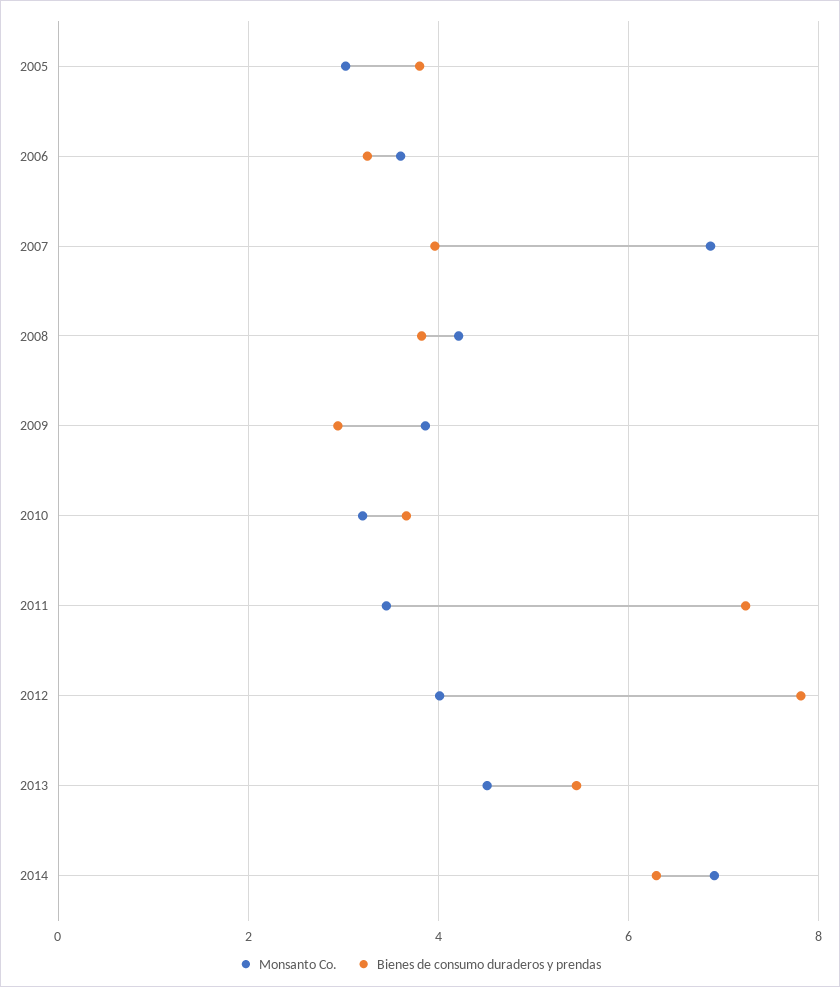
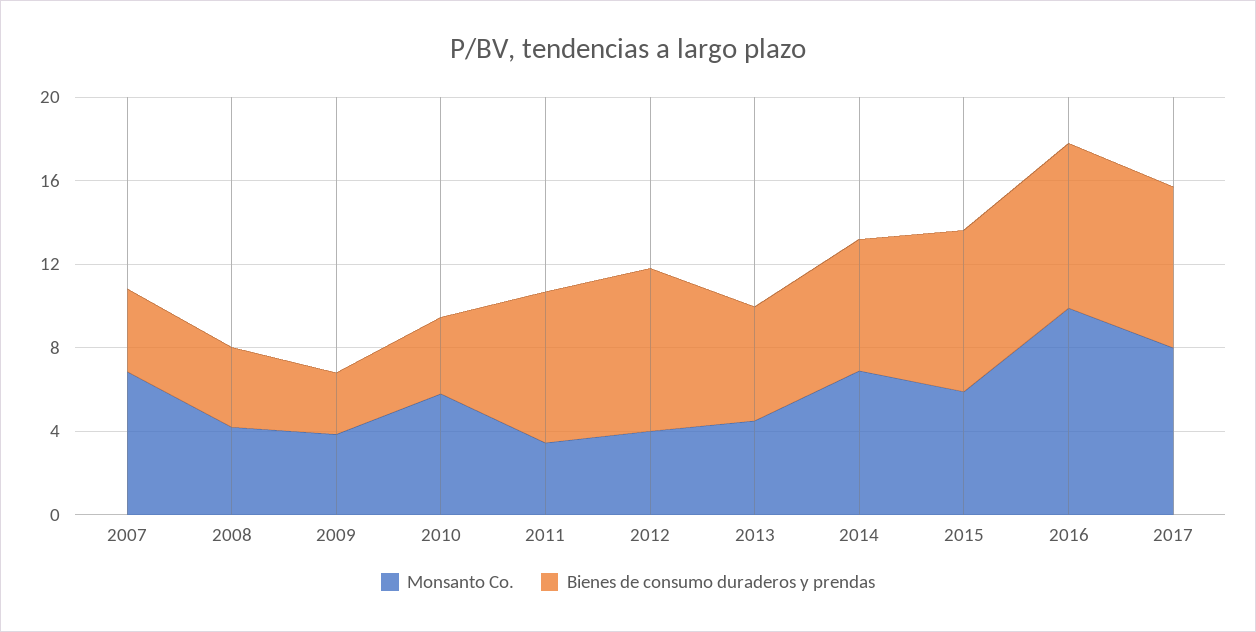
Monsanto Co., 2005: 3 -> none
Bienes de consumo duraderos y prendas, 2005: 3.8 -> none
Monsanto Co., 2006: 3.6 -> none
Bienes de consumo duraderos y prendas, 2006: 3.2 -> none
Monsanto Co., 2010: 3.2 -> 6
Monsanto Co., 2015: none -> 6
Bienes de consumo duraderos y prendas, 2015: none -> 8
Monsanto Co., 2016: none -> 10
Bienes de consumo duraderos y prendas, 2016: none -> 8
Monsanto Co., 2017: none -> 8
Bienes de consumo duraderos y prendas, 2017: none -> 8

